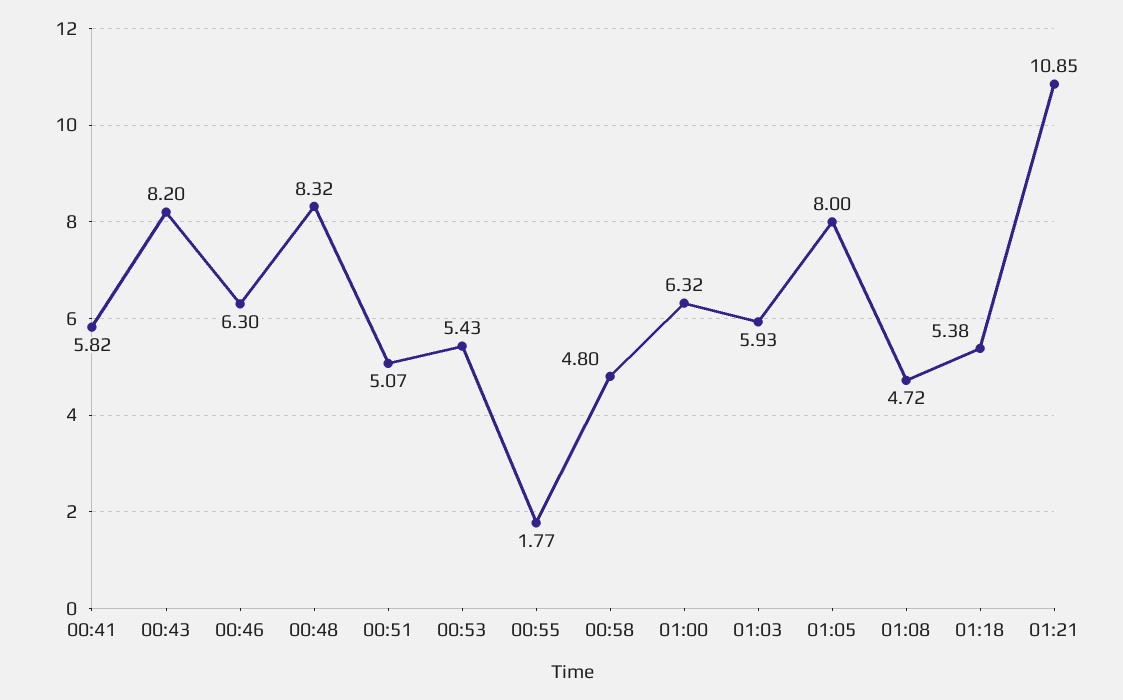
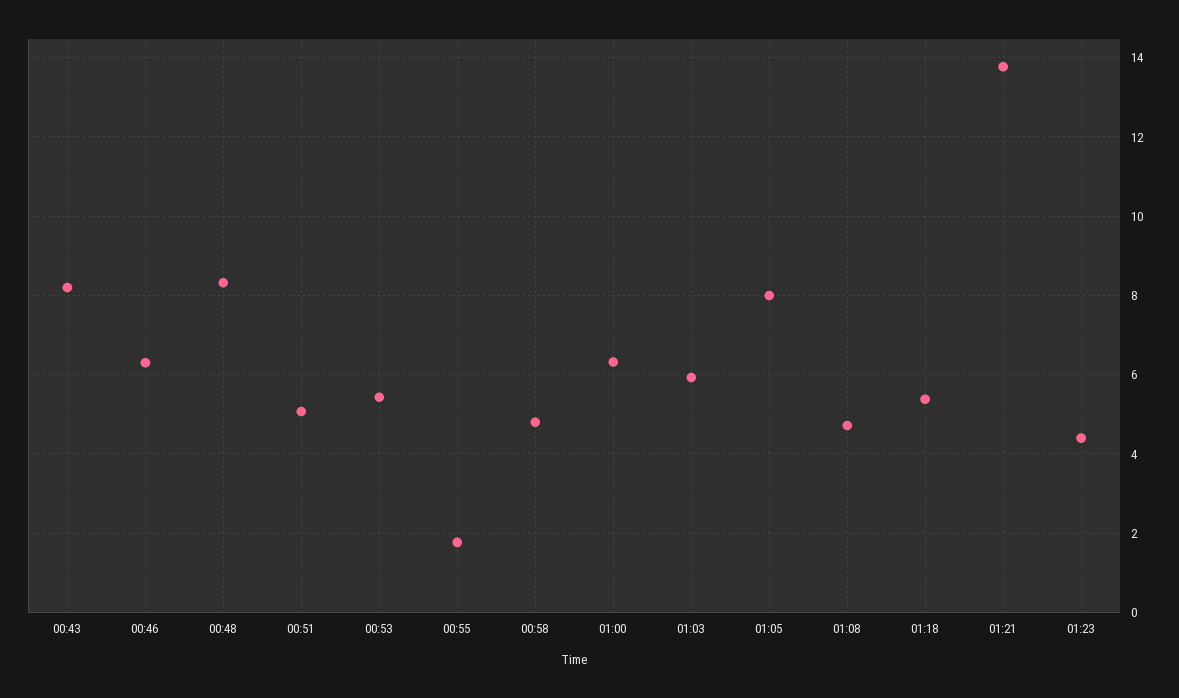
00:41: 5.82 -> none
01:21: 10.85 -> 13.8
01:23: none -> 4.4

